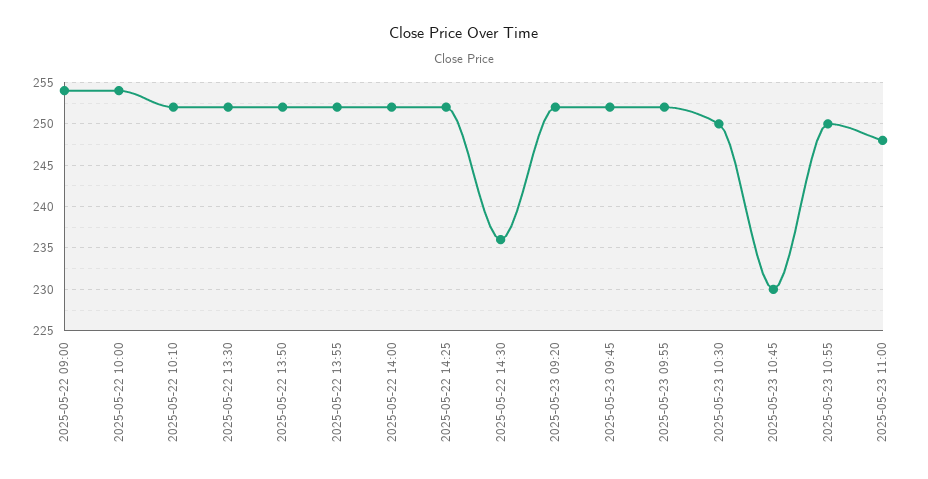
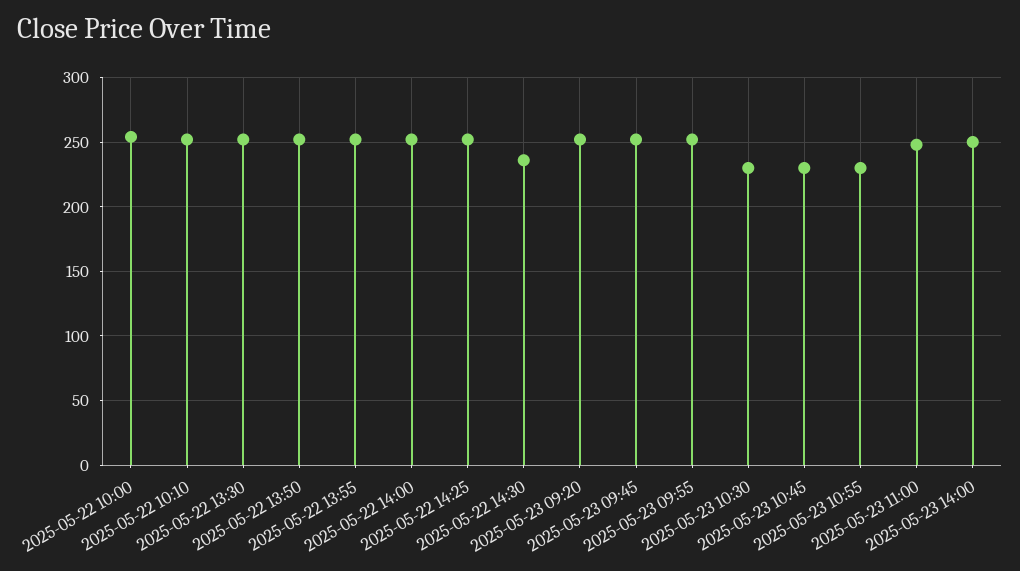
2025-05-22 09:00: 254 -> none
2025-05-23 10:30: 250 -> 230
2025-05-23 10:55: 250 -> 230
2025-05-23 14:00: none -> 250

